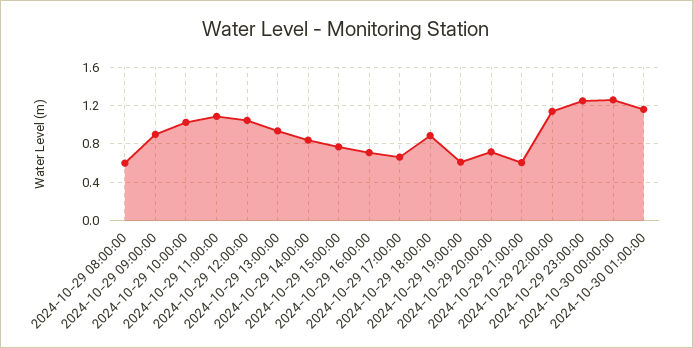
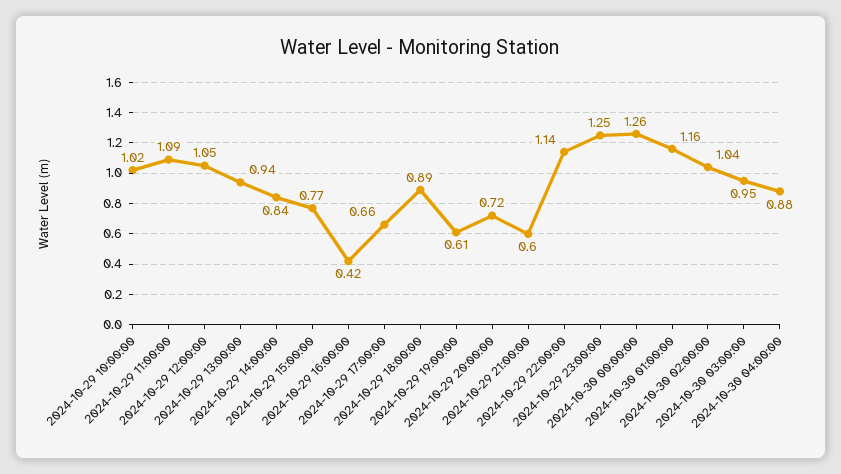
2024-10-29 08:00:00: 0.6 -> none
2024-10-29 09:00:00: 0.9 -> none
2024-10-29 16:00:00: 0.7 -> 0.42
2024-10-30 02:00:00: none -> 1.04
2024-10-30 03:00:00: none -> 0.95
2024-10-30 04:00:00: none -> 0.88

